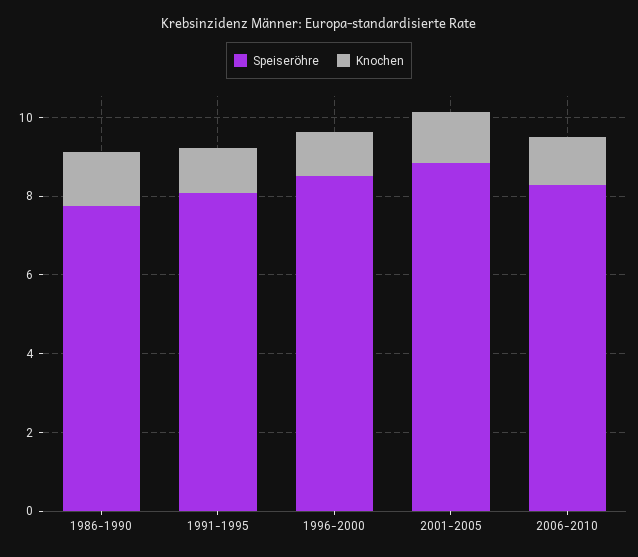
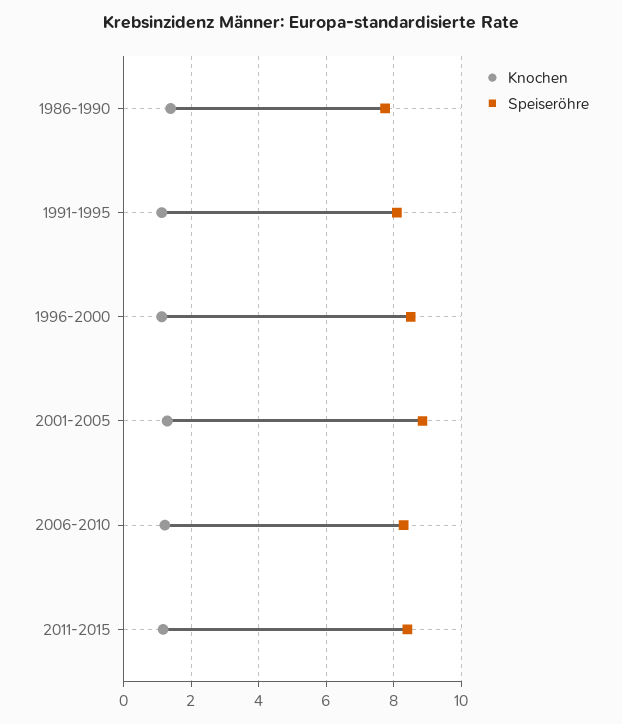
Knochen, 2011-2015: none -> 1.2
Speiseröhre, 2011-2015: none -> 8.4

